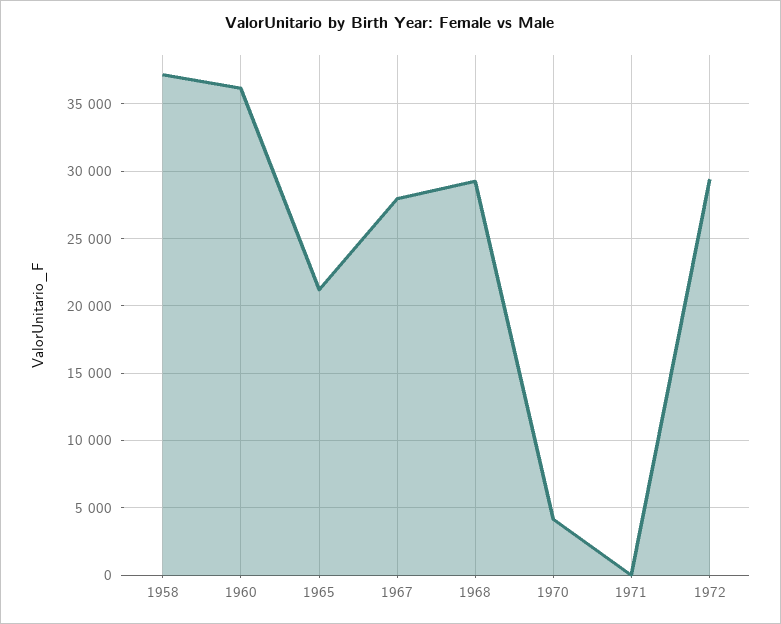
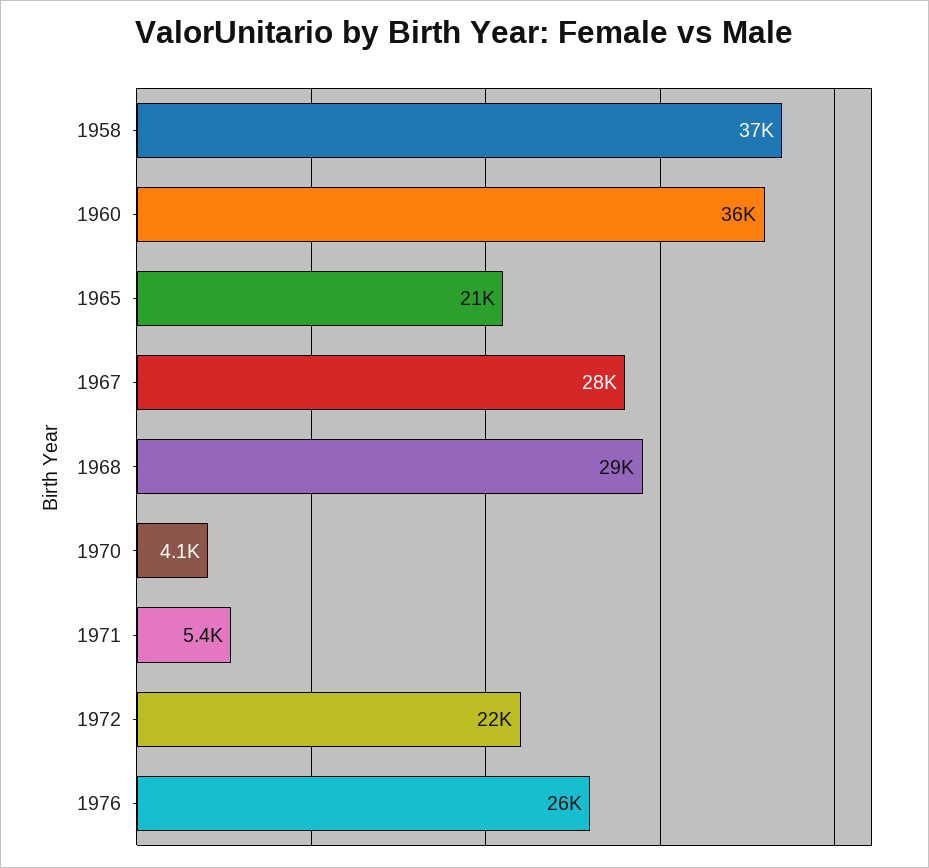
1971: 0 -> 5400
1972: 29500 -> 22000
1976: none -> 26000

